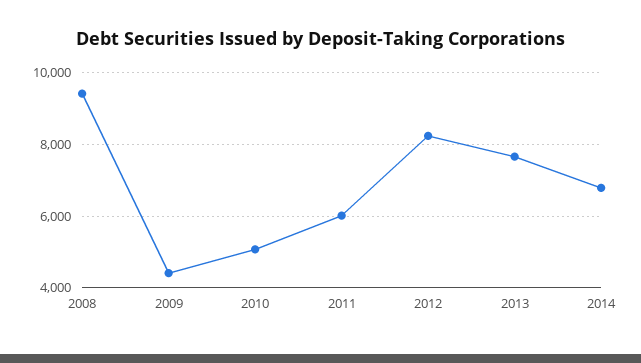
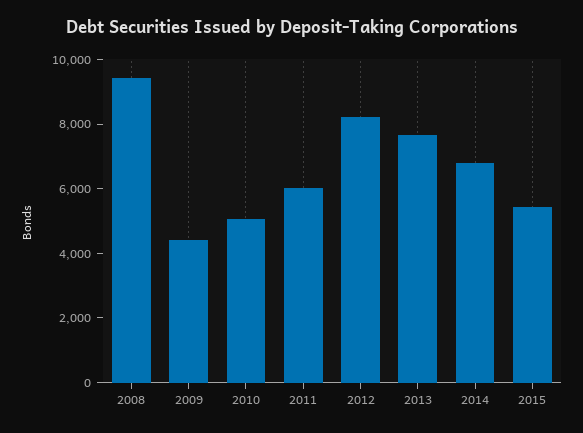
2015: none -> 5500

